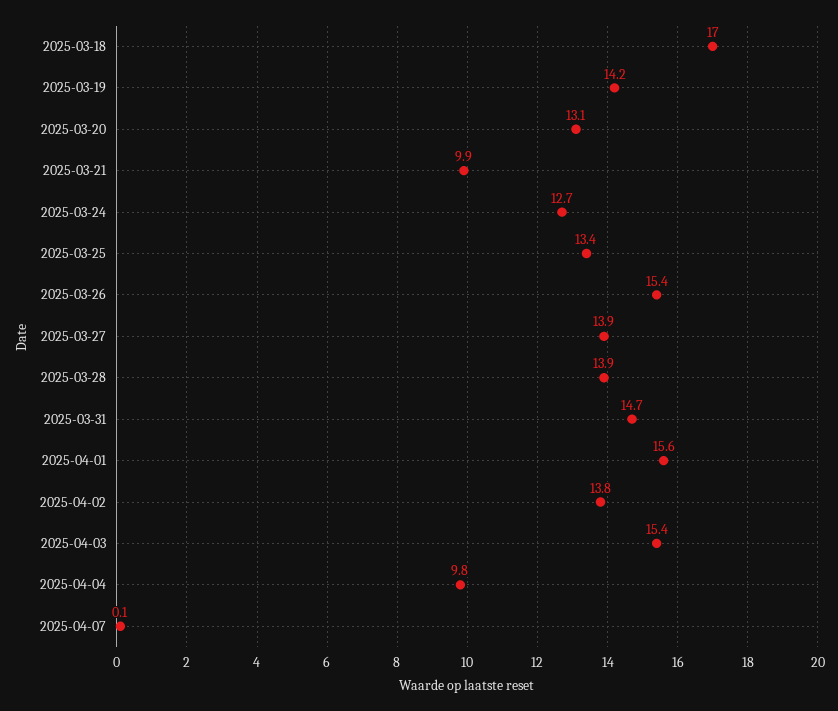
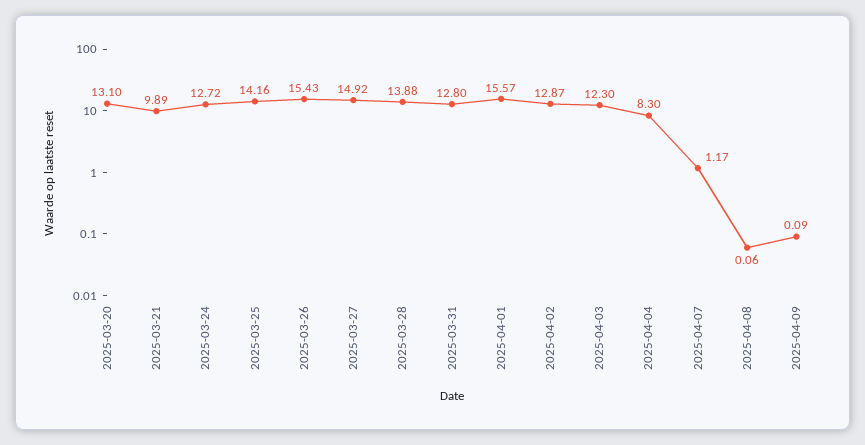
2025-03-18: 17 -> none
2025-03-19: 14.2 -> none
2025-03-25: 13.4 -> 14.16
2025-03-27: 13.9 -> 14.92
2025-03-31: 14.7 -> 12.8
2025-04-02: 13.8 -> 12.87
2025-04-03: 15.4 -> 12.3
2025-04-04: 9.8 -> 8.3
2025-04-07: 0.1 -> 1.17
2025-04-08: none -> 0.06
2025-04-09: none -> 0.09

